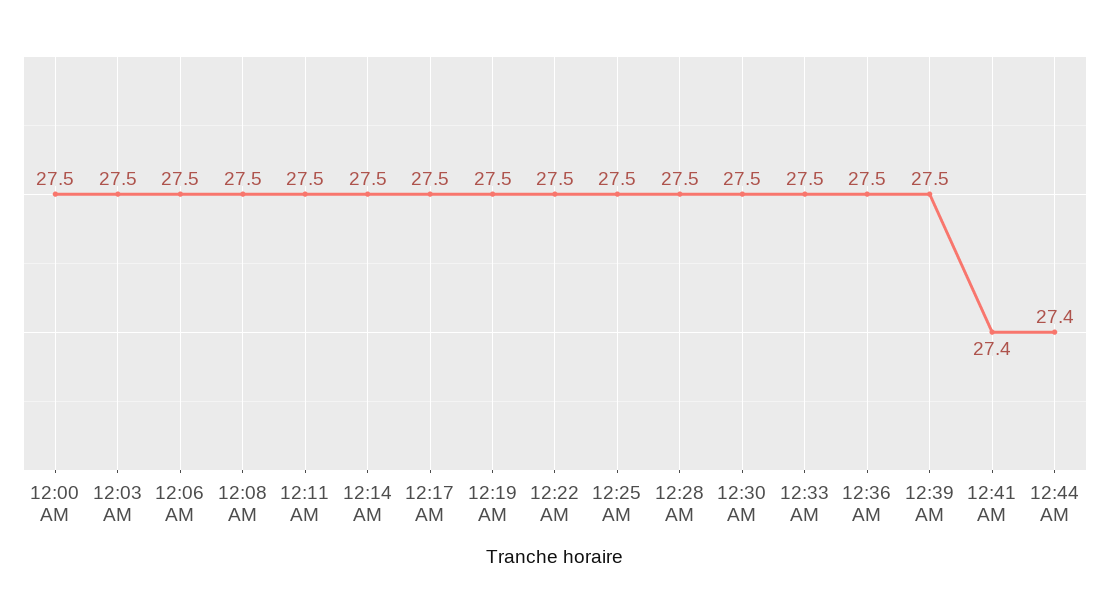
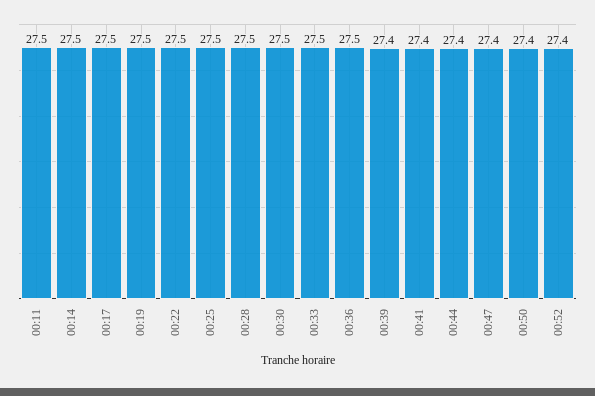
12:00 AM: 27.5 -> none
12:03 AM: 27.5 -> none
12:06 AM: 27.5 -> none
12:08 AM: 27.5 -> none
12:39 AM: 27.5 -> 27.4
00:47: none -> 27.4
00:50: none -> 27.4
00:52: none -> 27.4

